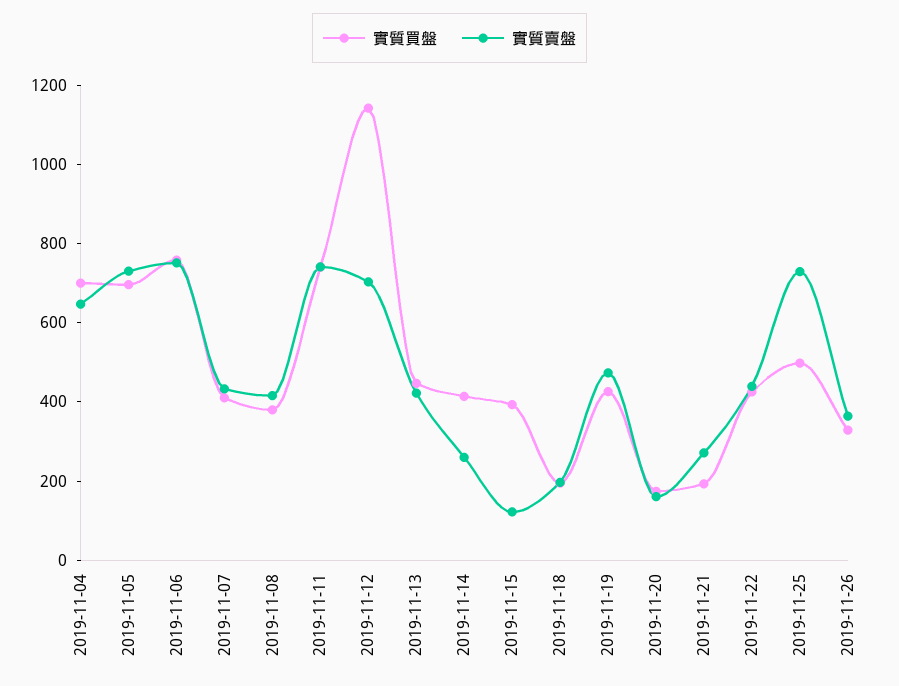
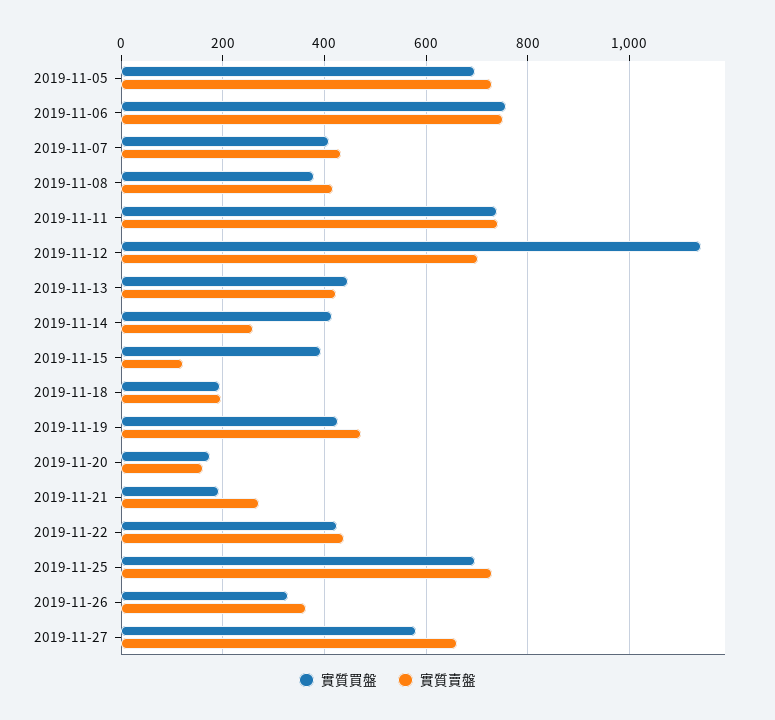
實質買盤, 2019-11-04: 700 -> none
實質賣盤, 2019-11-04: 650 -> none
實質買盤, 2019-11-25: 500 -> 700
實質買盤, 2019-11-27: none -> 580
實質賣盤, 2019-11-27: none -> 660

